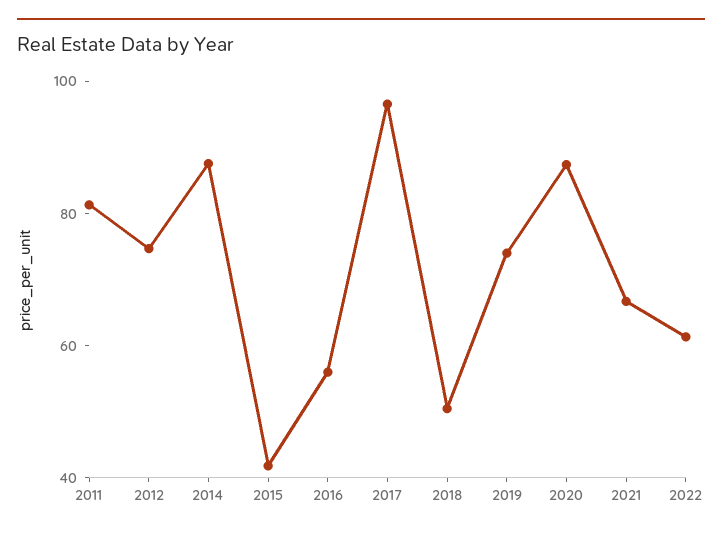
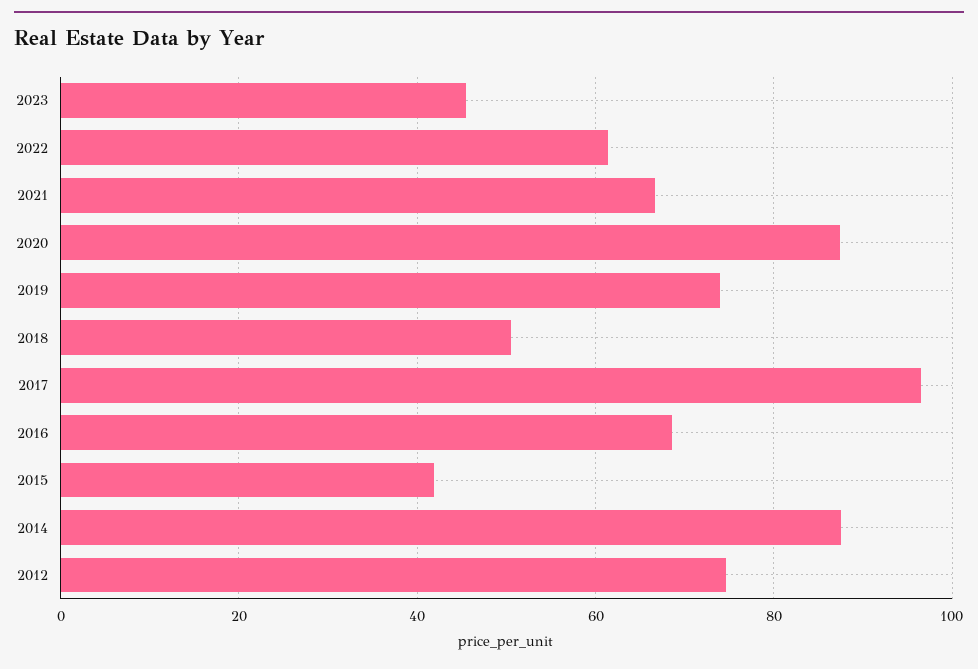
2011: 80 -> none
2016: 55 -> 68
2023: none -> 46

